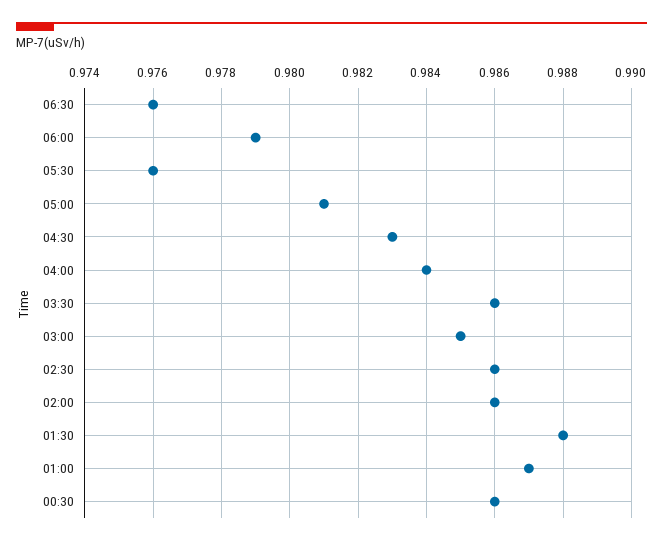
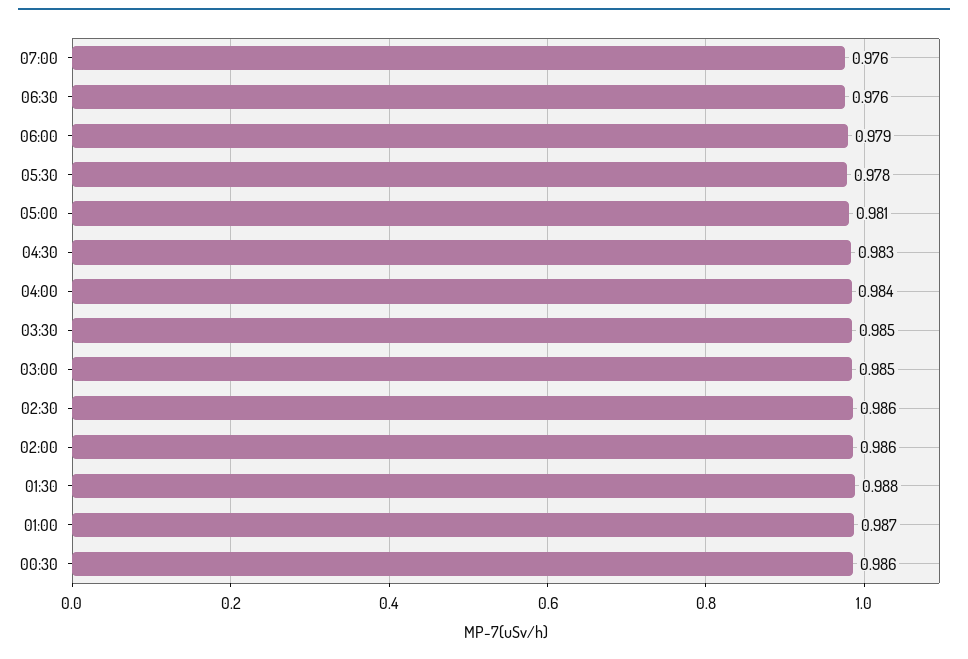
05:30: 0.976 -> 0.978
03:30: 0.986 -> 0.985
07:00: none -> 0.976

